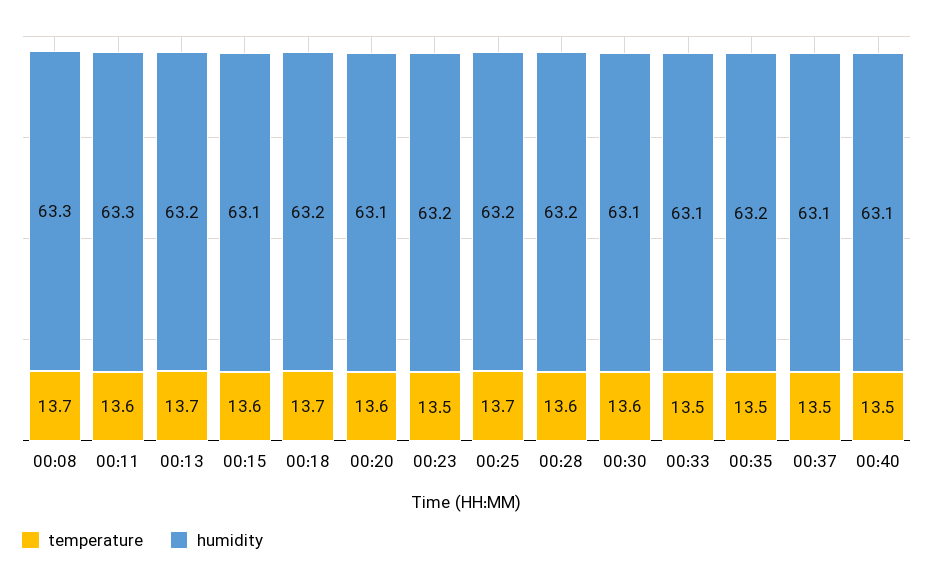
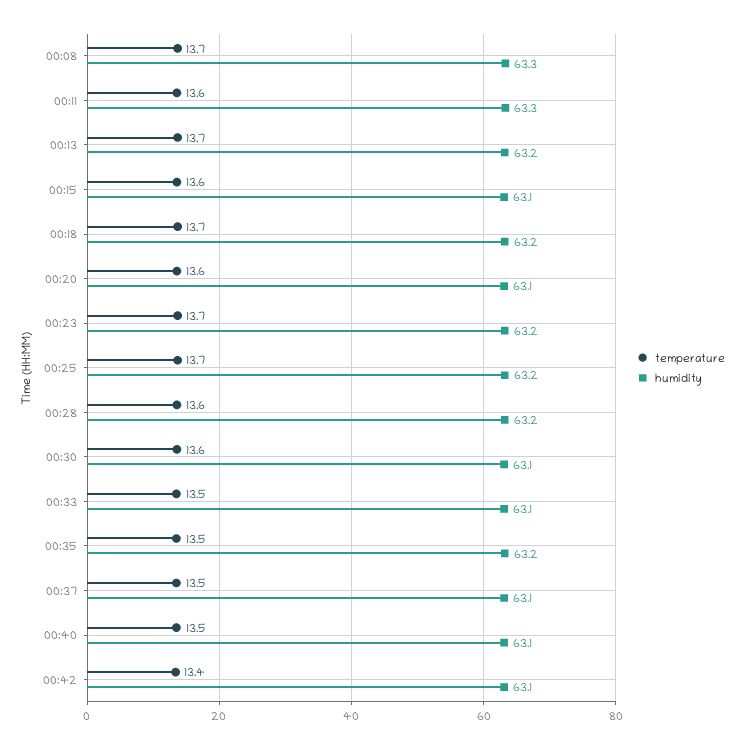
temperature, 00:23: 13.5 -> 13.7
temperature, 00:42: none -> 13.4
humidity, 00:42: none -> 63.1

